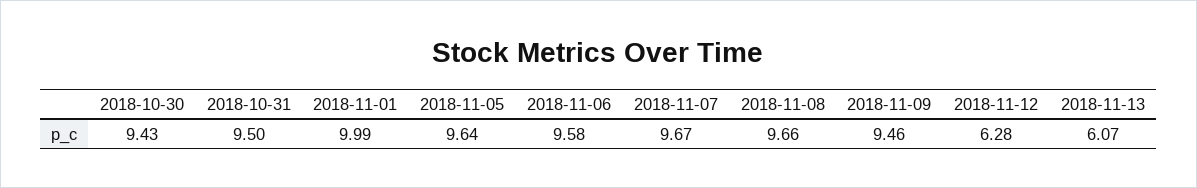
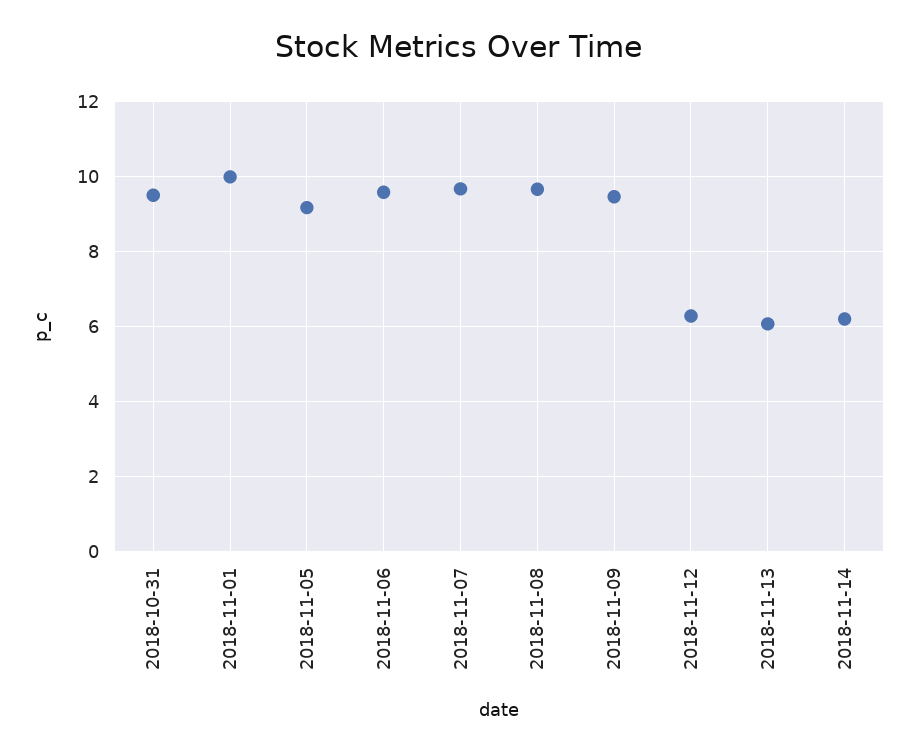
2018-10-30: 9.43 -> none
2018-11-05: 9.64 -> 9.2
2018-11-14: none -> 6.2

